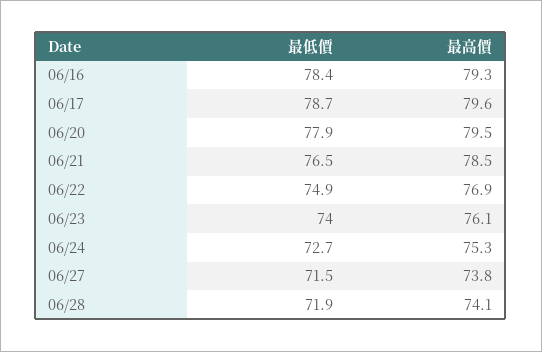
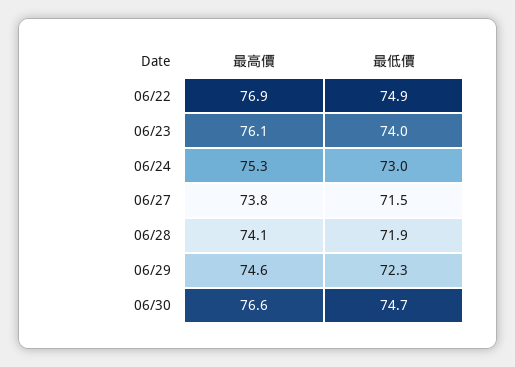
最低價, 06/16: 78.4 -> none
最高價, 06/16: 79.3 -> none
最低價, 06/17: 78.7 -> none
最高價, 06/17: 79.6 -> none
最低價, 06/20: 77.9 -> none
最高價, 06/20: 79.5 -> none
最低價, 06/21: 76.5 -> none
最高價, 06/21: 78.5 -> none
最低價, 06/24: 72.7 -> 73
最高價, 06/29: none -> 74.6
最低價, 06/29: none -> 72.3
最高價, 06/30: none -> 76.6
最低價, 06/30: none -> 74.7

